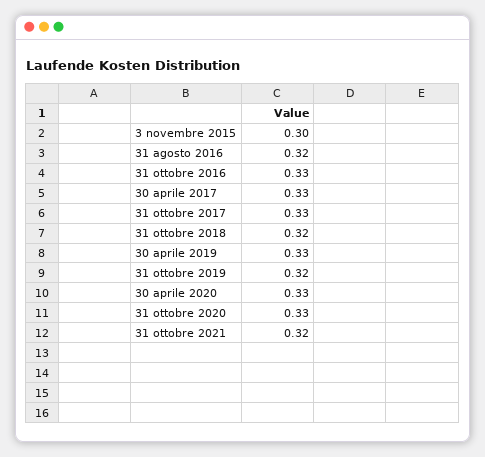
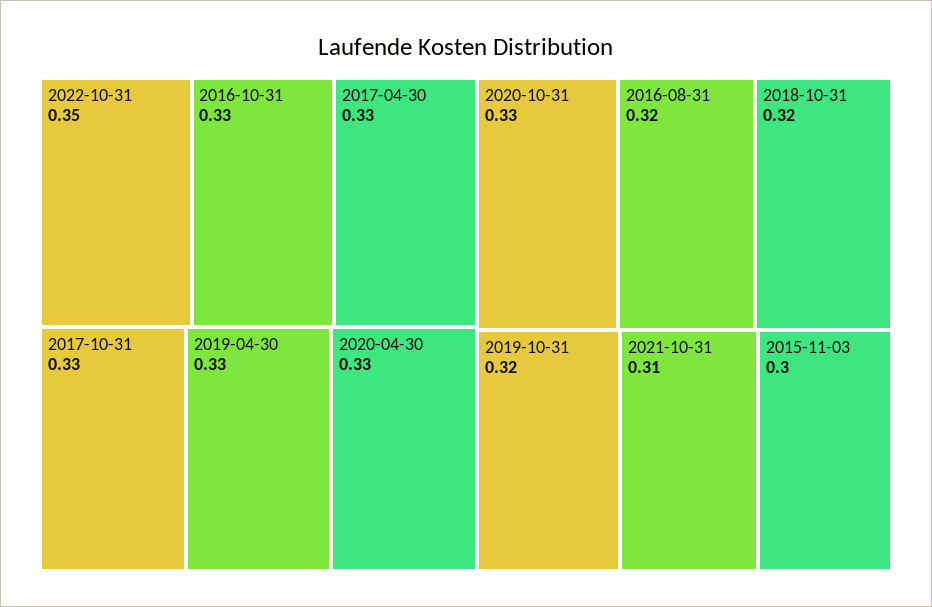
31 ottobre 2021: 0.32 -> 0.31
2022-10-31: none -> 0.35

